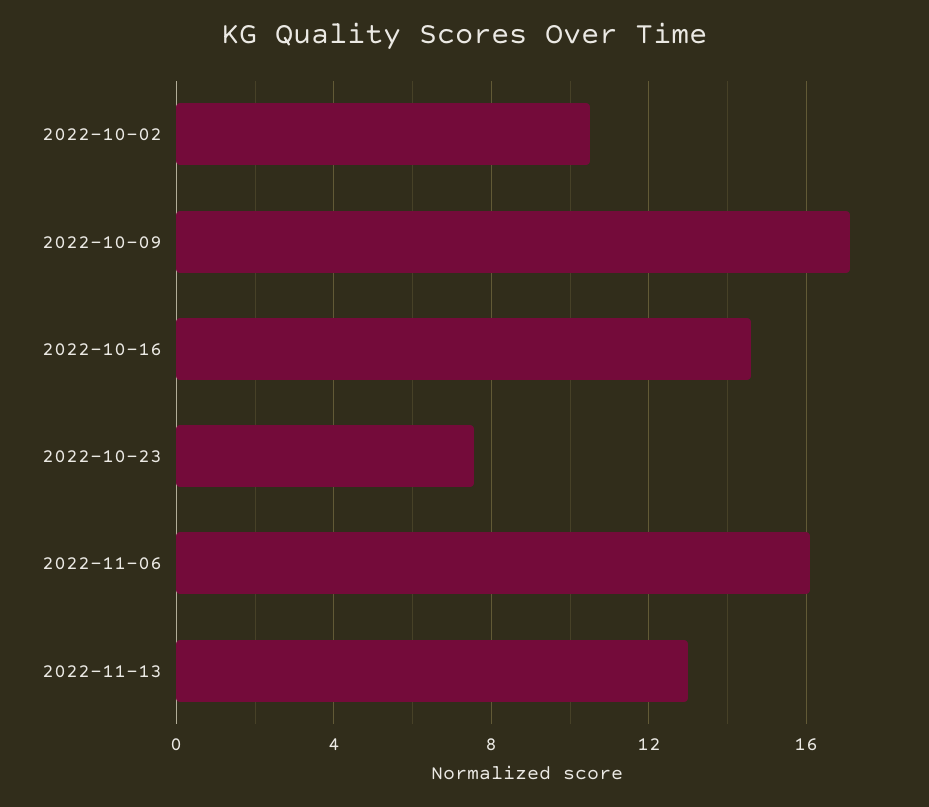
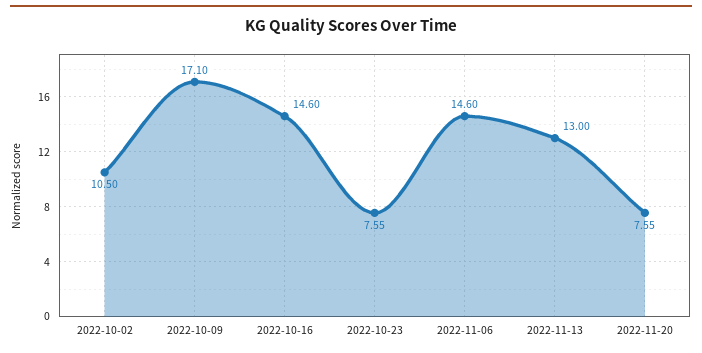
2022-11-06: 16 -> 14.6
2022-11-20: none -> 7.55

